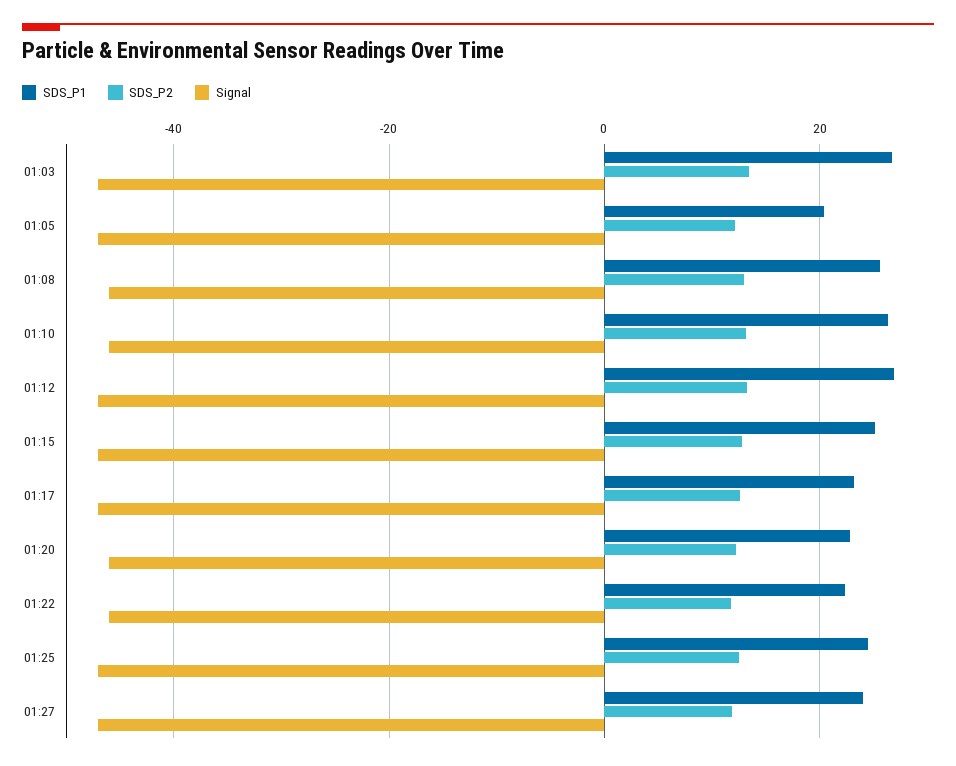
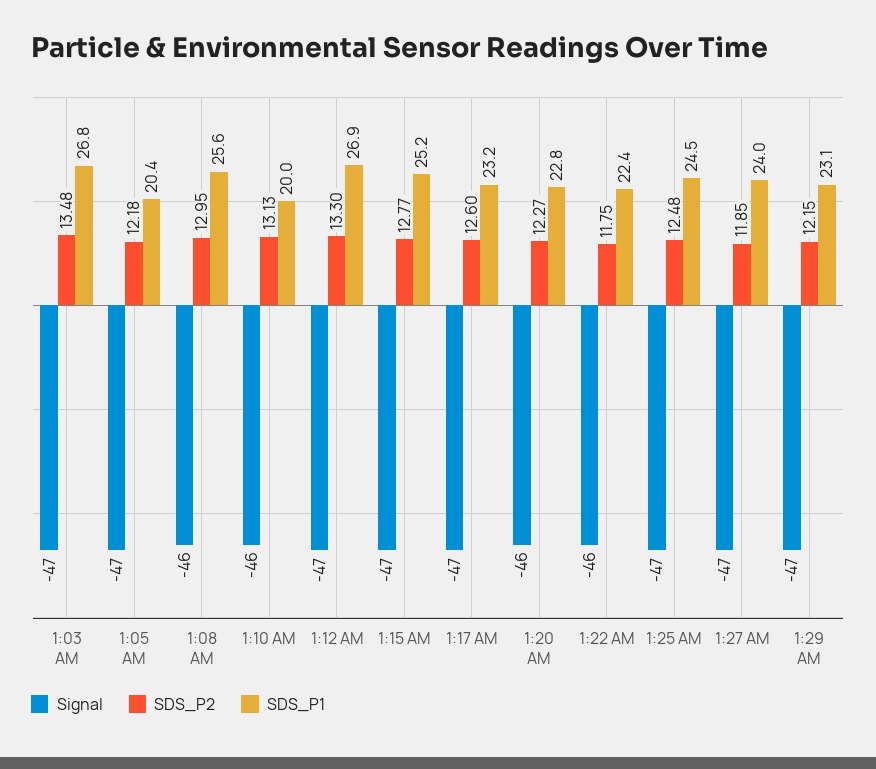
SDS_P1, 01:10: 26 -> 20
Signal, 1:29 AM: none -> -47
SDS_P2, 1:29 AM: none -> 12.15
SDS_P1, 1:29 AM: none -> 23.1

